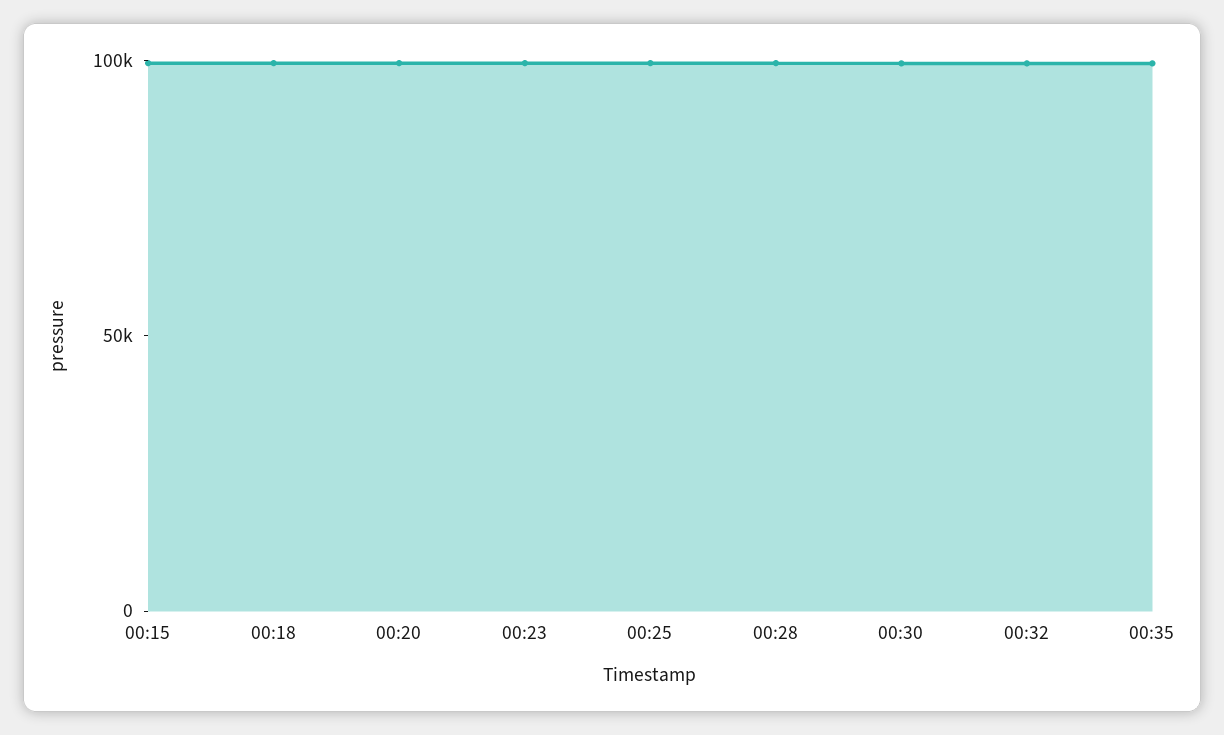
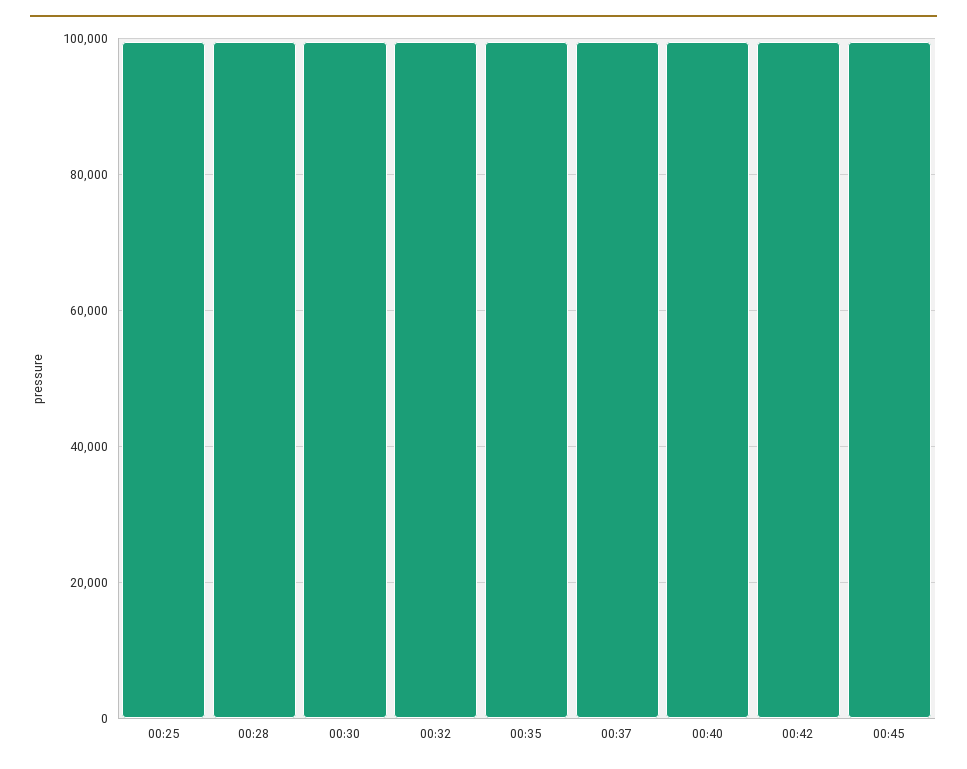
00:15: 100000 -> none
00:18: 100000 -> none
00:20: 100000 -> none
00:23: 100000 -> none
00:37: none -> 100000
00:40: none -> 100000
00:42: none -> 100000
00:45: none -> 100000

